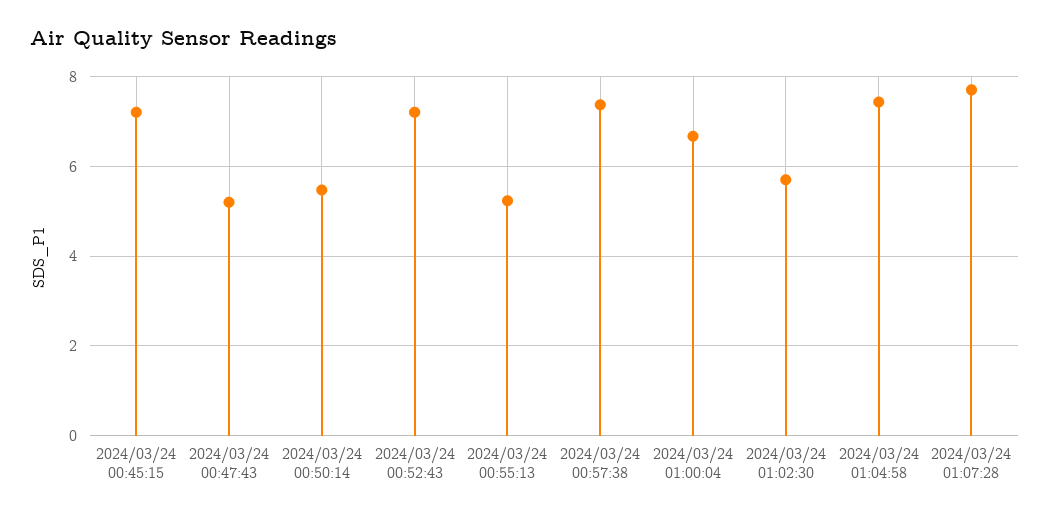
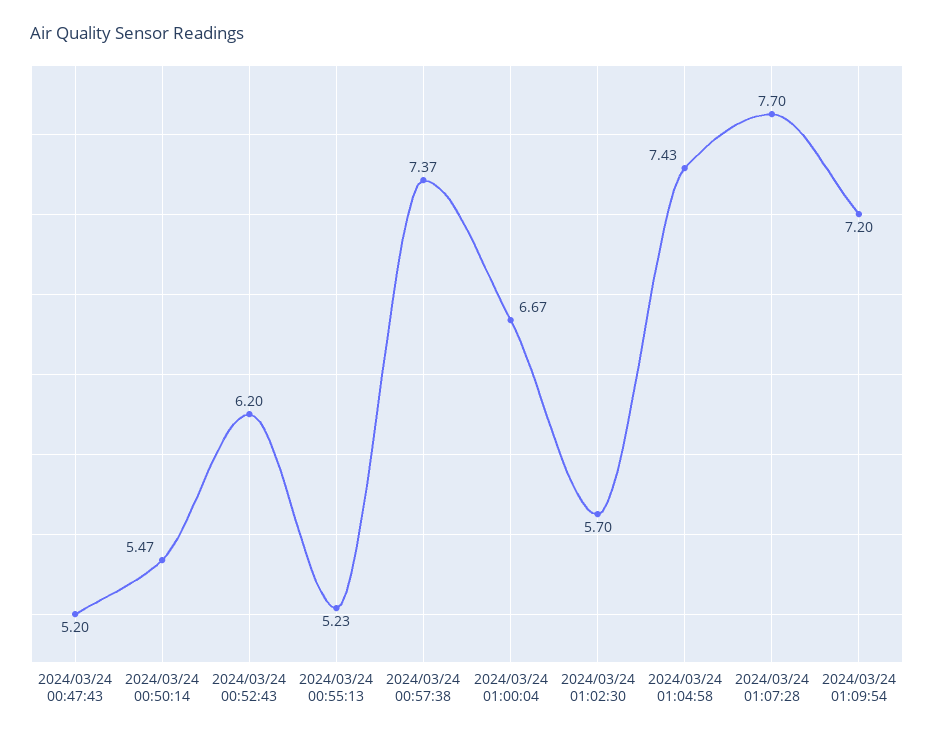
2024/03/24 00:45:15: 7.2 -> none
2024/03/24 00:52:43: 7.2 -> 6.2
2024/03/24 01:09:54: none -> 7.2

